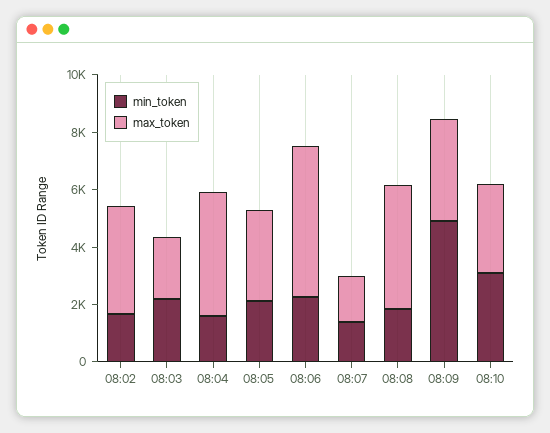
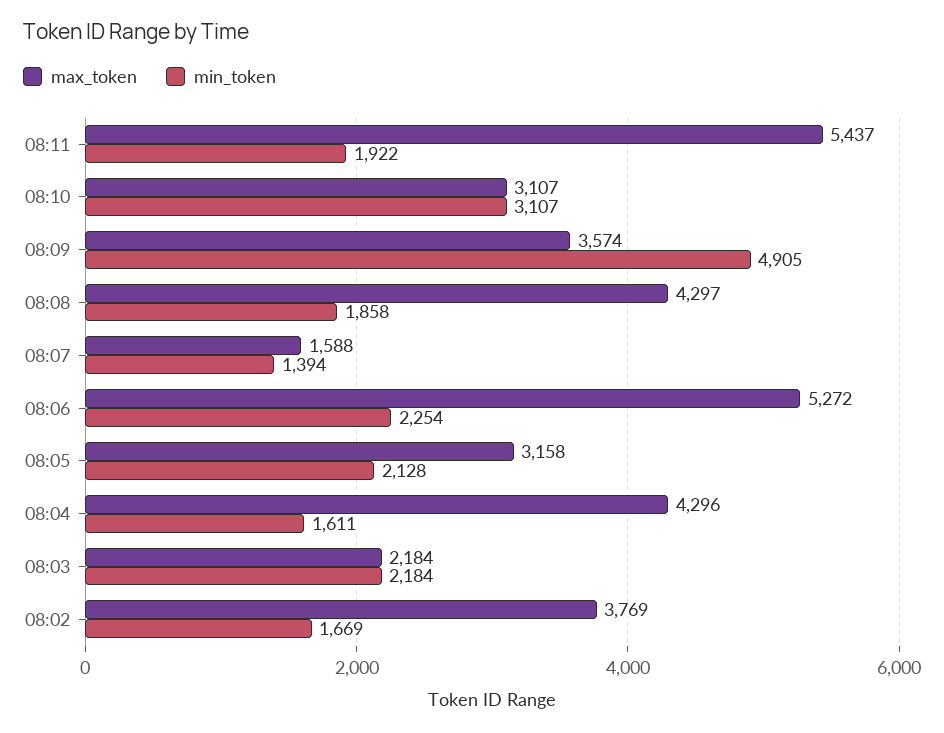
max_token, 08:11: none -> 5437
min_token, 08:11: none -> 1922

